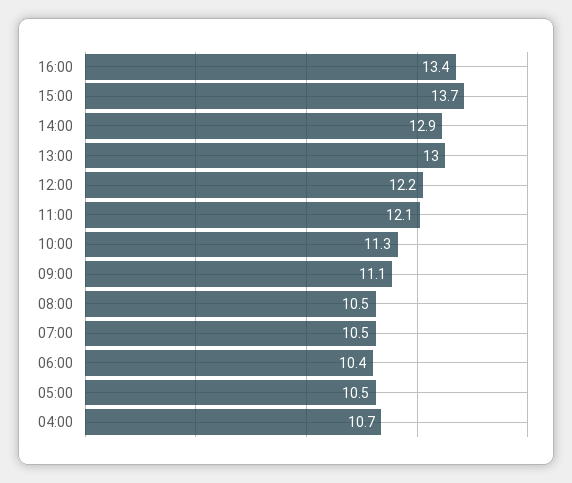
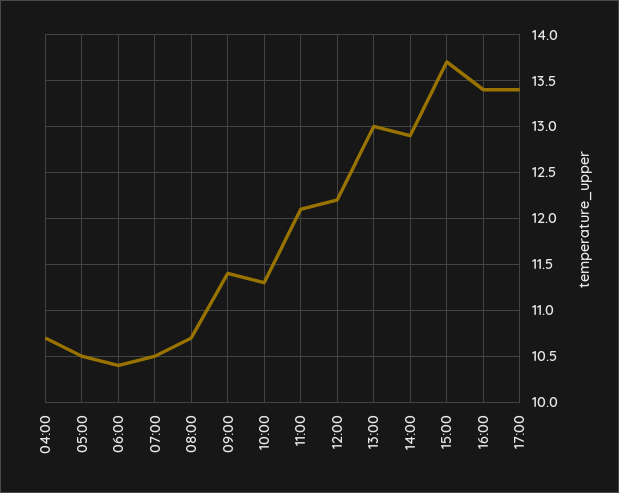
09:00: 11.1 -> 11.4
08:00: 10.5 -> 10.7
17:00: none -> 13.4

